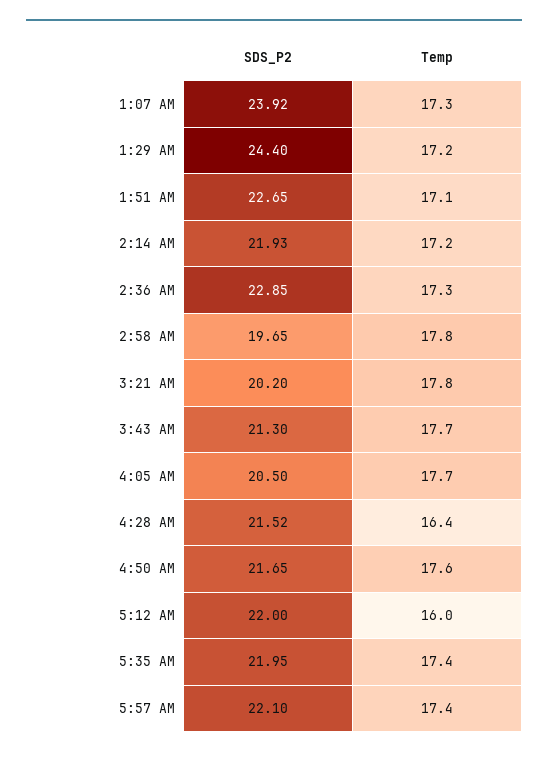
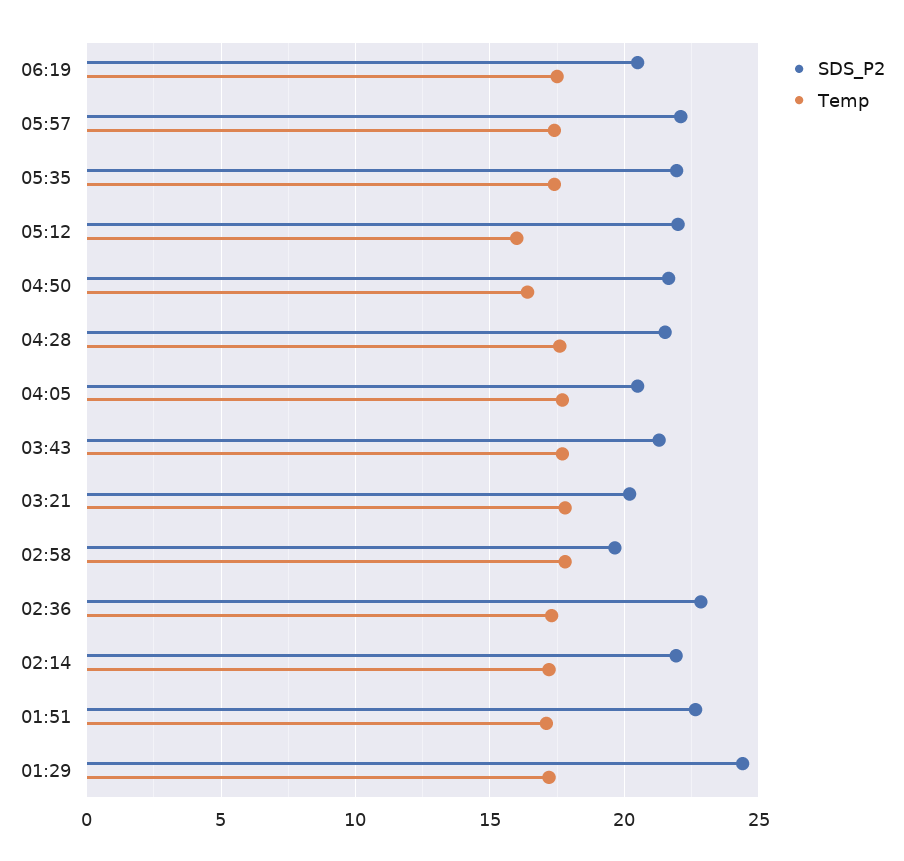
SDS_P2, 1:07 AM: 23.92 -> none
Temp, 1:07 AM: 17.3 -> none
Temp, 4:28 AM: 16.4 -> 17.5
Temp, 4:50 AM: 17.6 -> 16.5
SDS_P2, 06:19: none -> 20.5
Temp, 06:19: none -> 17.5

